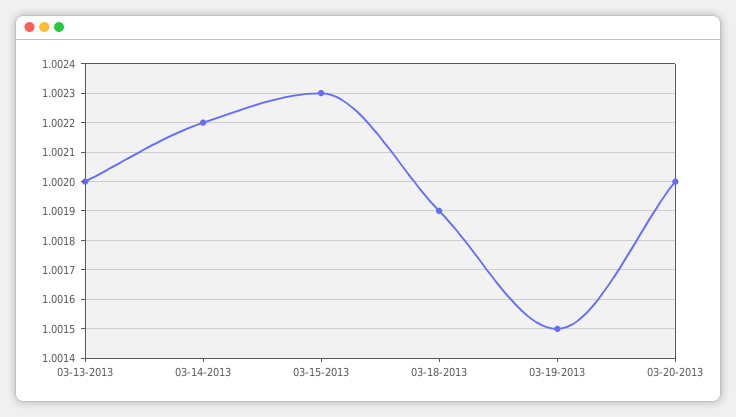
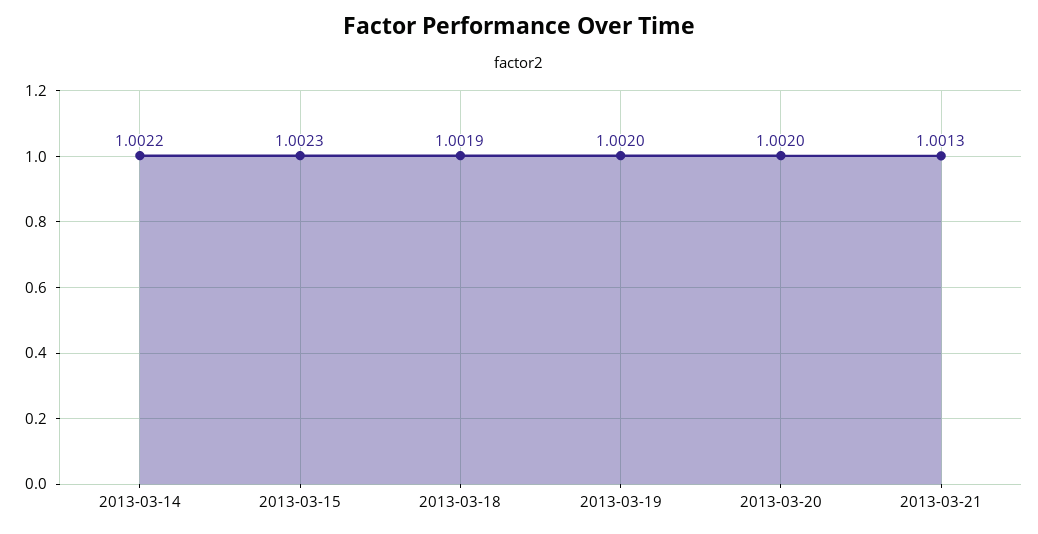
03-13-2013: 1.002 -> none
03-19-2013: 1.0015 -> 1.002
2013-03-21: none -> 1.0013

